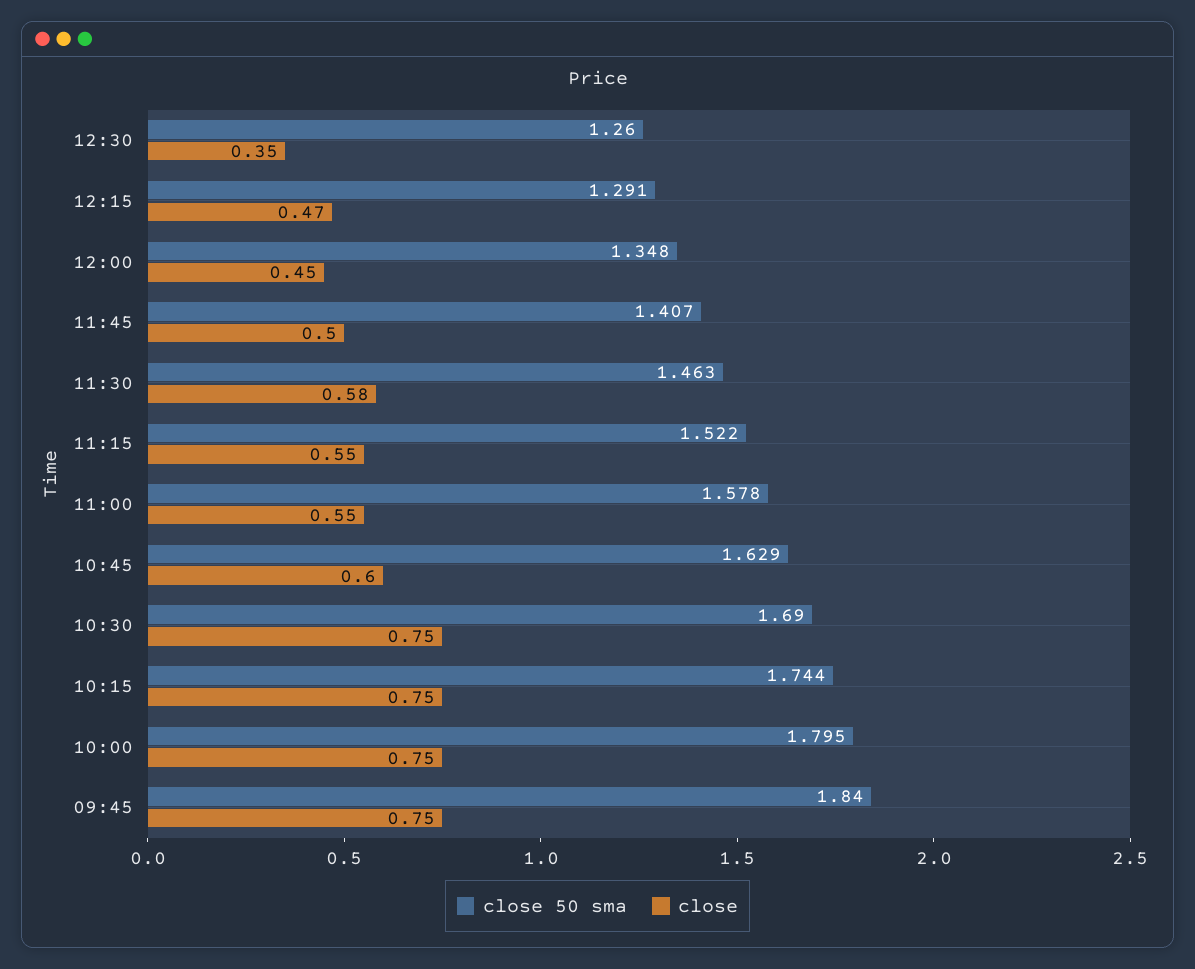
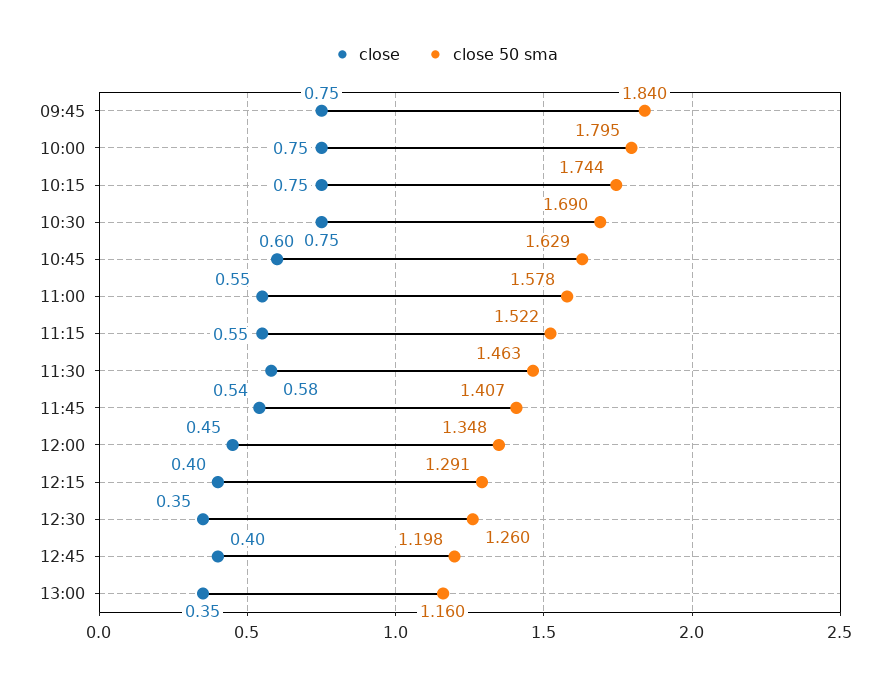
close, 12:15: 0.47 -> 0.4
close, 11:45: 0.5 -> 0.54
close, 12:45: none -> 0.4
close 50 sma, 12:45: none -> 1.198
close, 13:00: none -> 0.35
close 50 sma, 13:00: none -> 1.16

